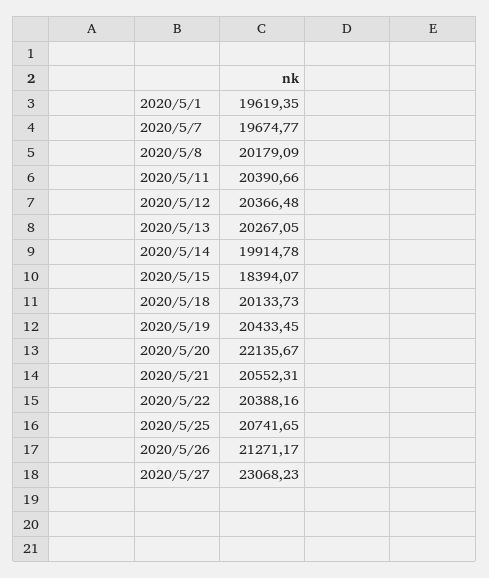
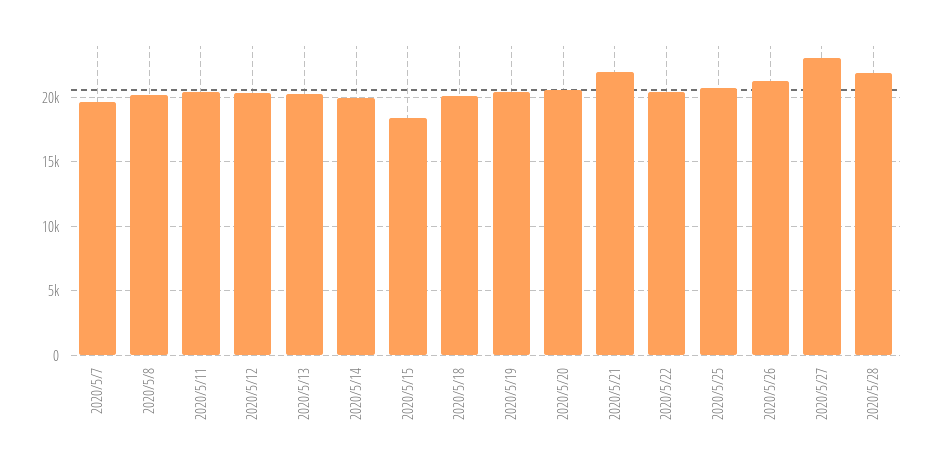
2020/5/1: 19619.35 -> none
2020/5/20: 22135.67 -> 20500
2020/5/21: 20552.31 -> 22000
2020/5/28: none -> 22000

